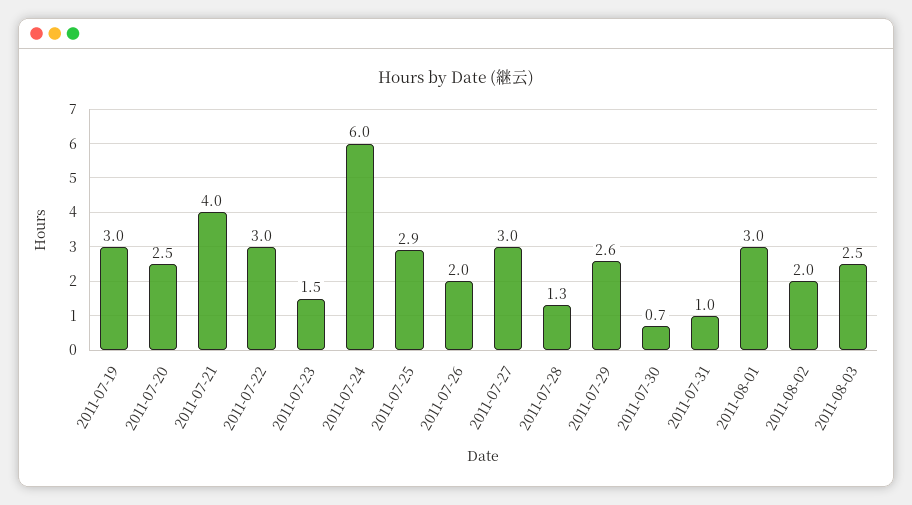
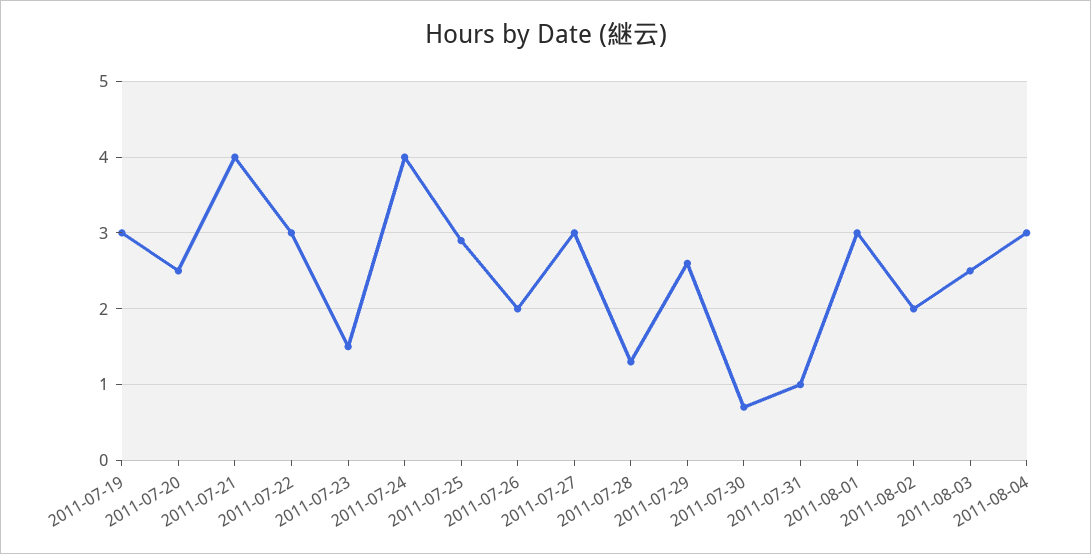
2011-07-24: 6 -> 4
2011-08-04: none -> 3

